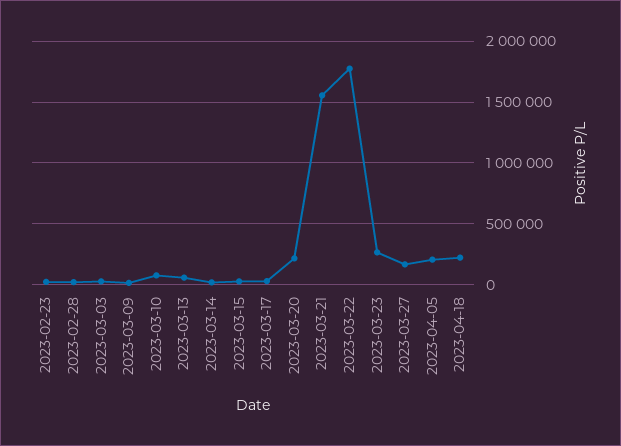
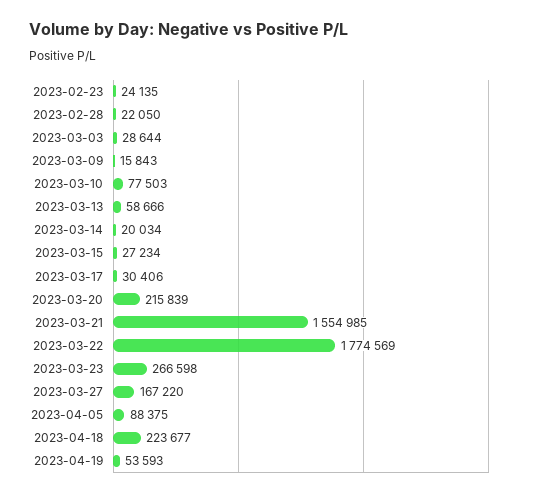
2023-04-05: 200000 -> 88375
2023-04-19: none -> 53593

